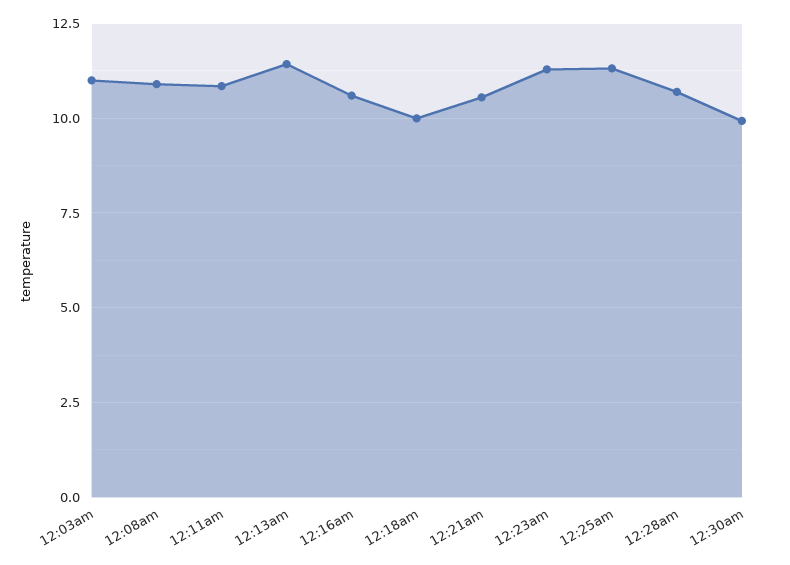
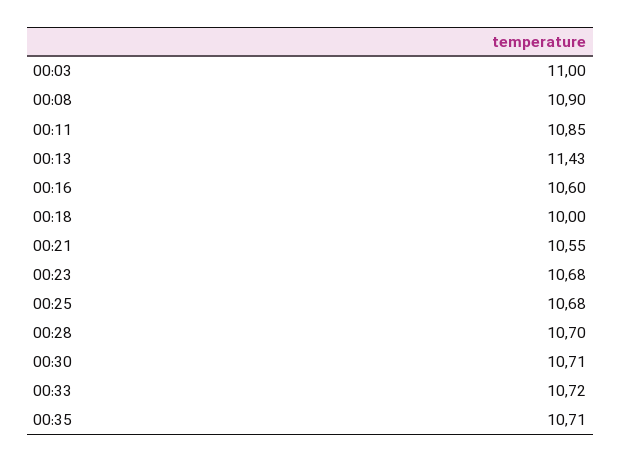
12:23am: 11.25 -> 10.68
12:25am: 11.25 -> 10.68
12:30am: 10 -> 10.71
00:33: none -> 10.72
00:35: none -> 10.71

